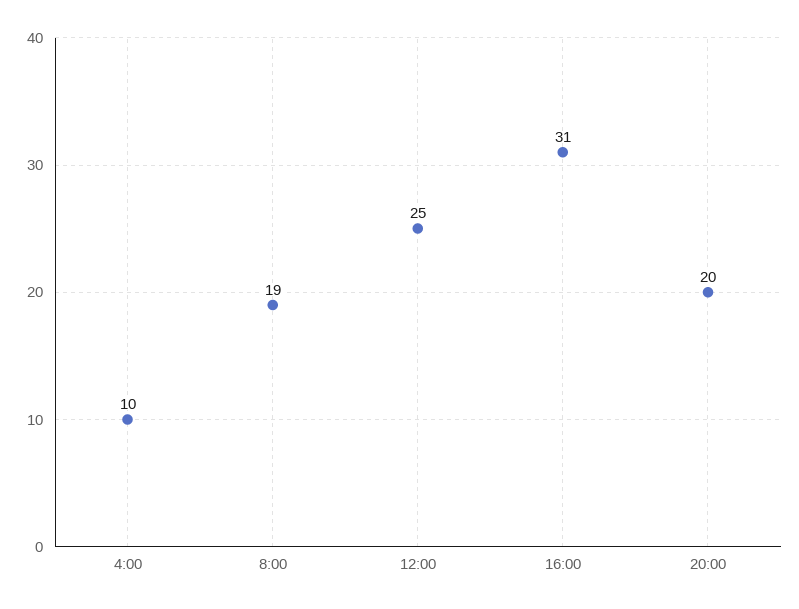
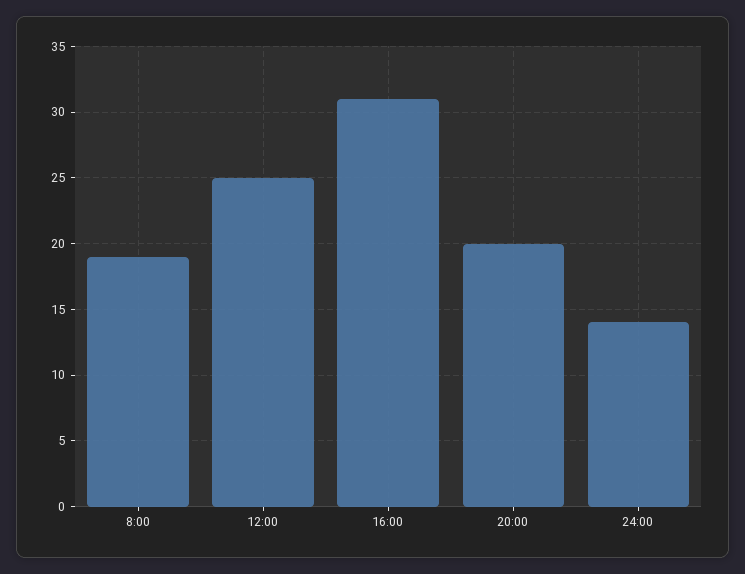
4:00: 10 -> none
24:00: none -> 14

